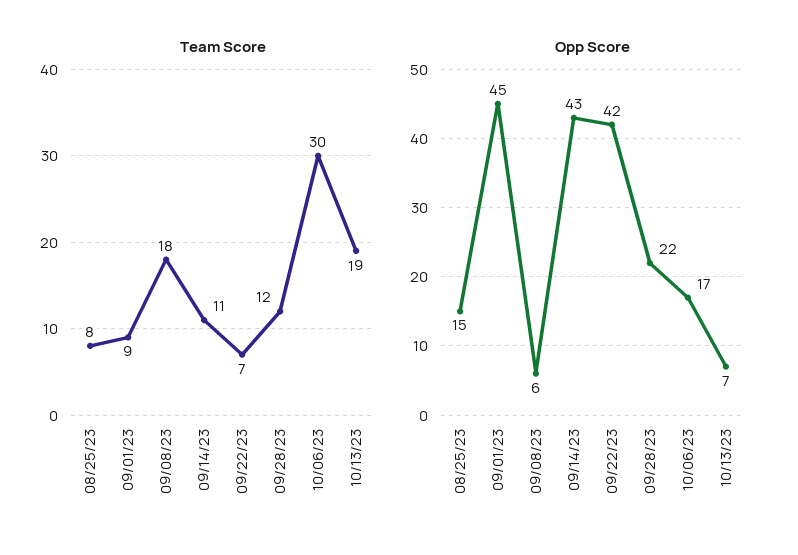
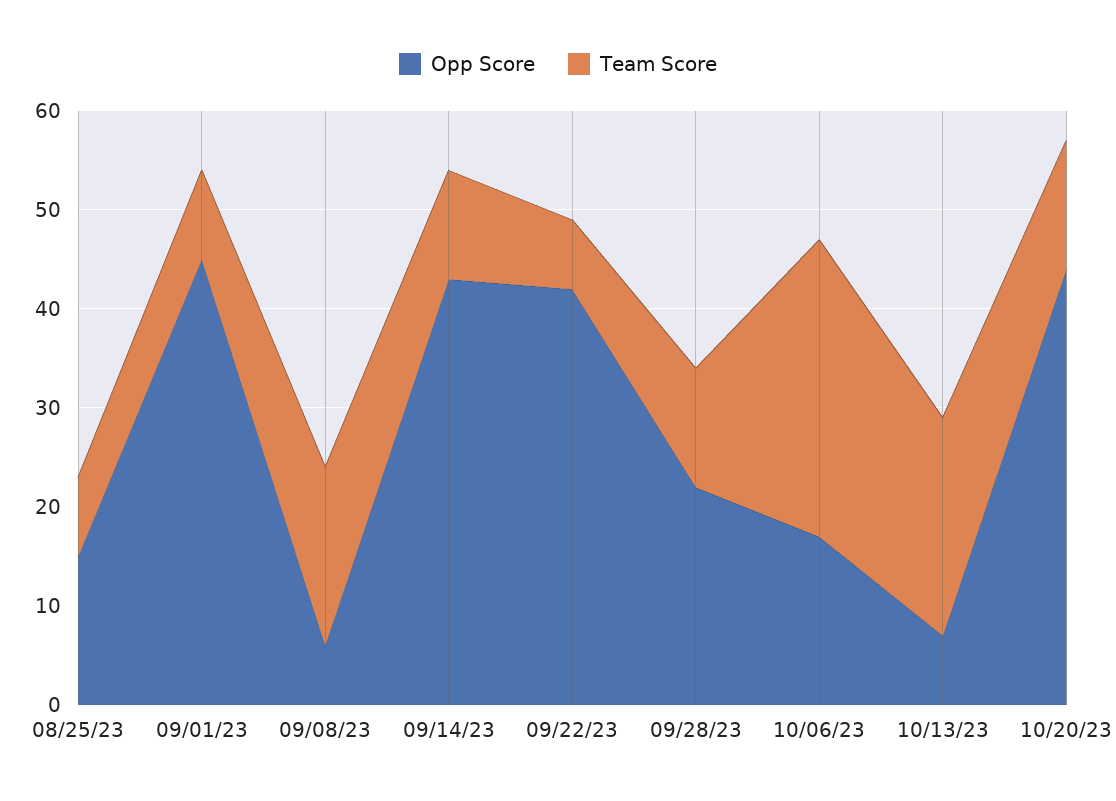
Team Score, 10/13/23: 19 -> 22
Opp Score, 10/20/23: none -> 44
Team Score, 10/20/23: none -> 13

